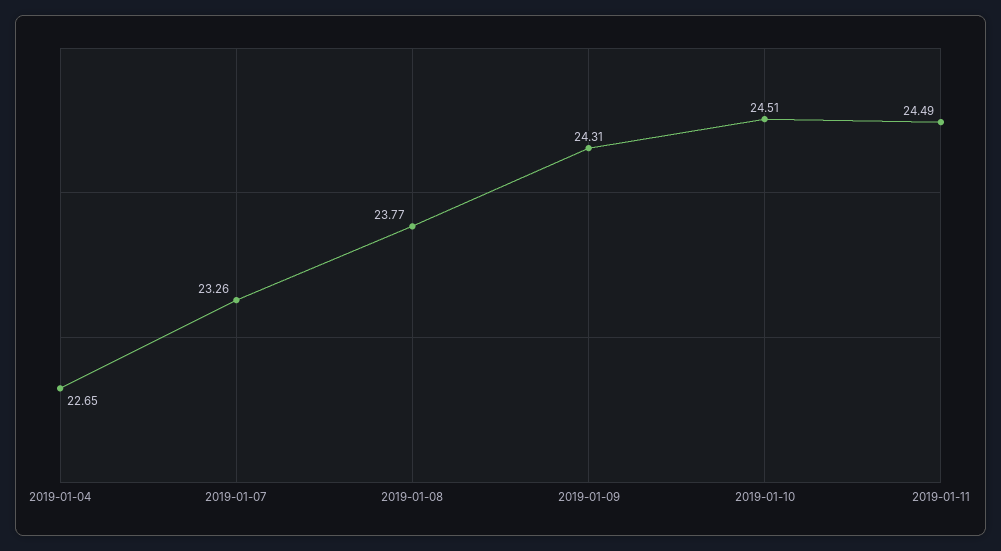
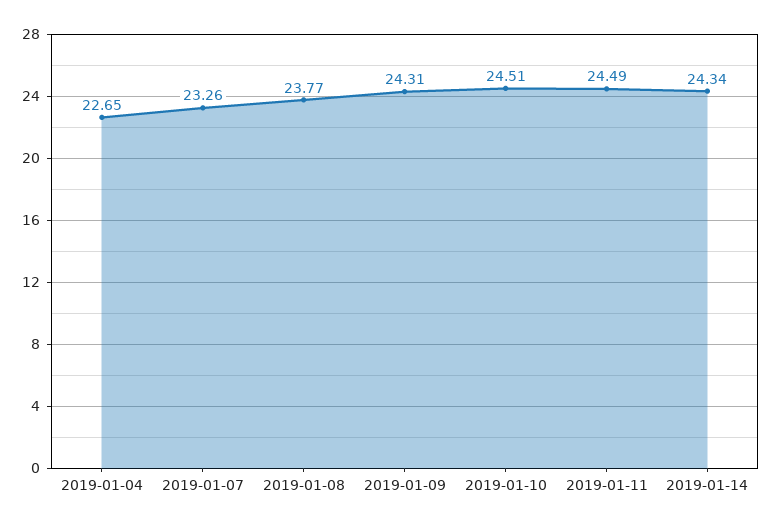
2019-01-14: none -> 24.34

